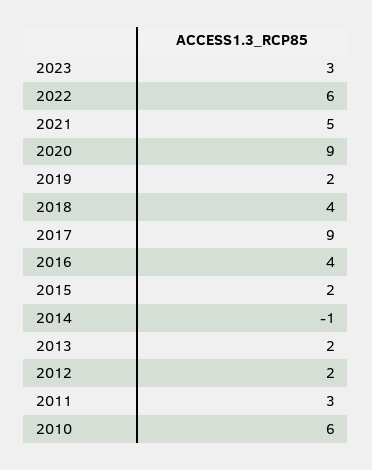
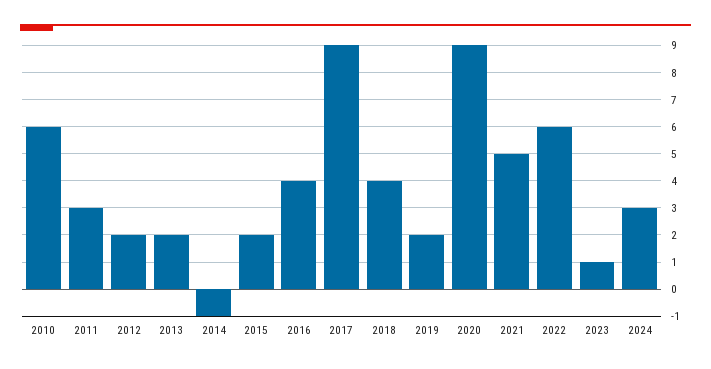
2023: 3 -> 1
2024: none -> 3

